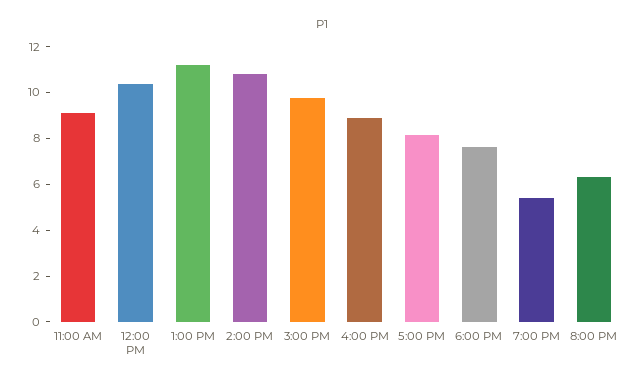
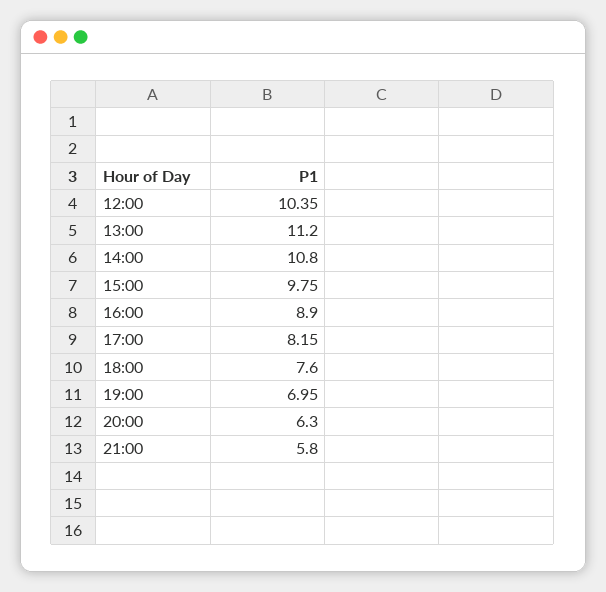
11:00 AM: 9 -> none
7:00 PM: 5.5 -> 6.95
21:00: none -> 5.8

